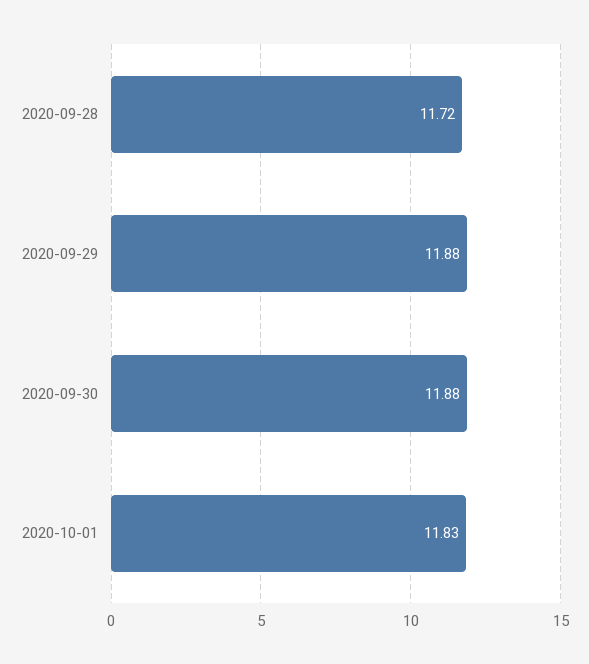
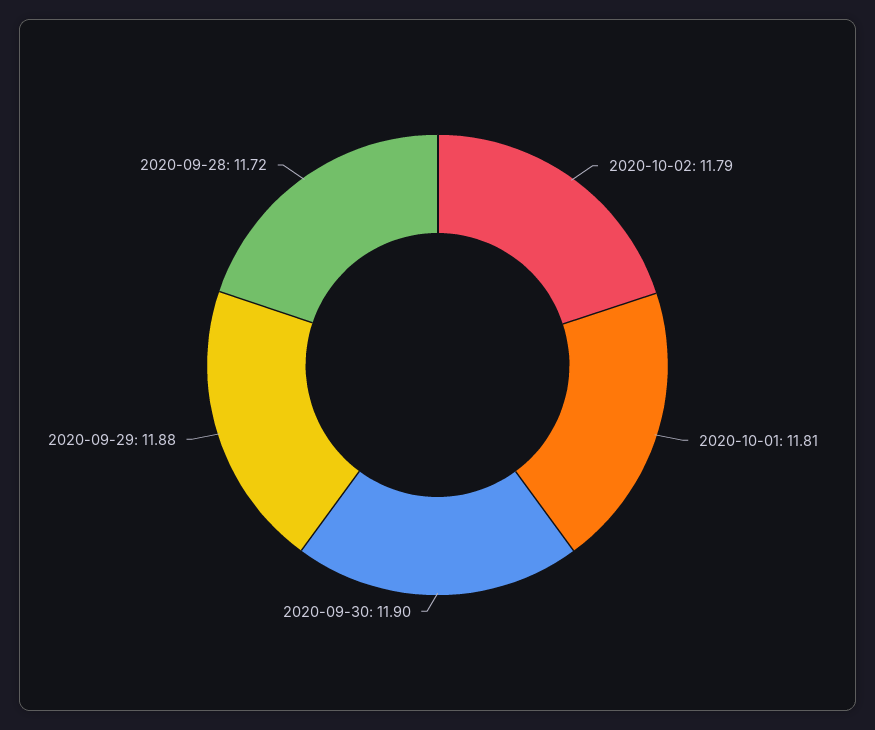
2020-09-30: 11.88 -> 11.9
2020-10-01: 11.83 -> 11.81
2020-10-02: none -> 11.79

